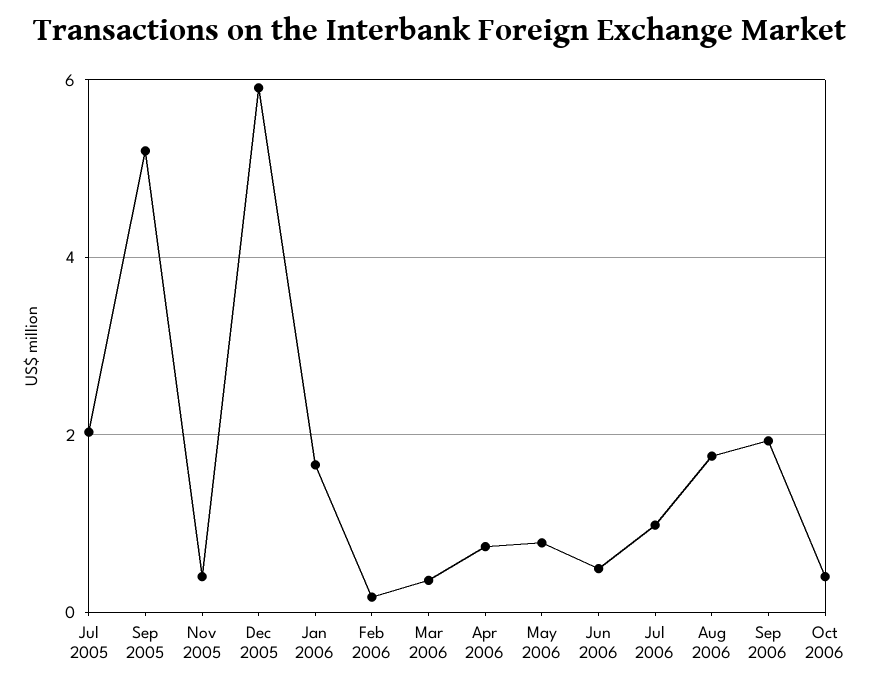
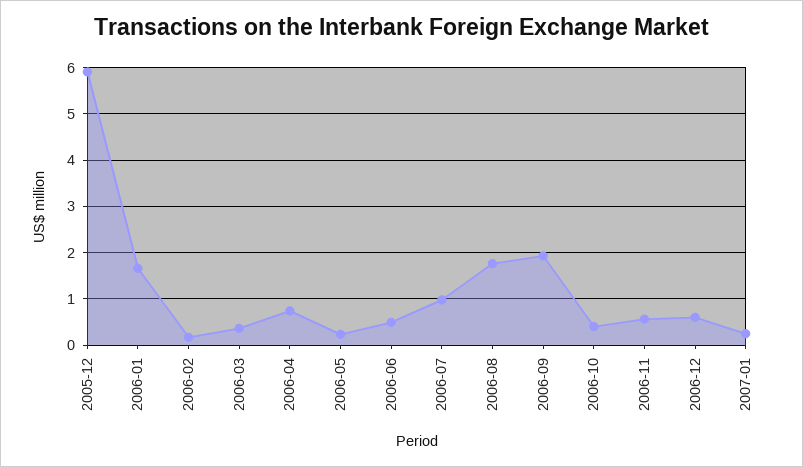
Jul 2005: 2 -> none
Sep 2005: 5.2 -> none
Nov 2005: 0.4 -> none
May 2006: 0.8 -> 0.2
2006-11: none -> 0.6
2006-12: none -> 0.6
2007-01: none -> 0.2

